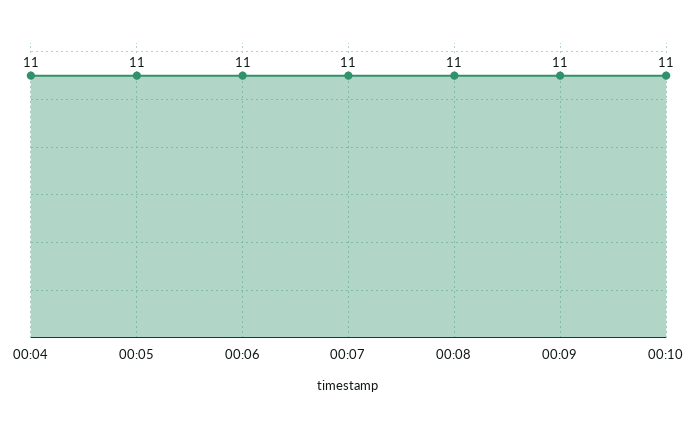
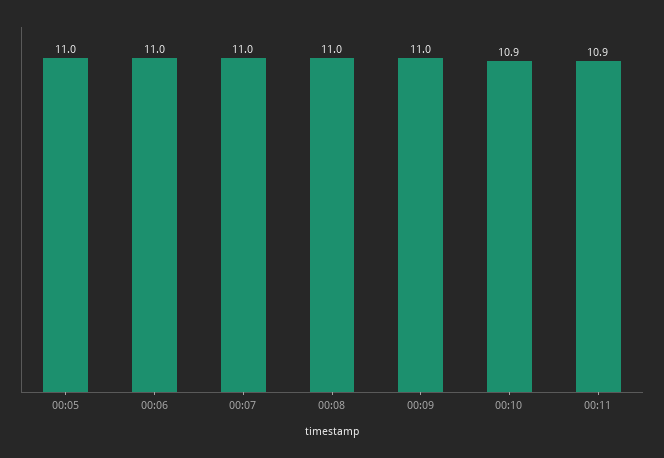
00:04: 11 -> none
00:10: 11 -> 10.9
00:11: none -> 10.9

